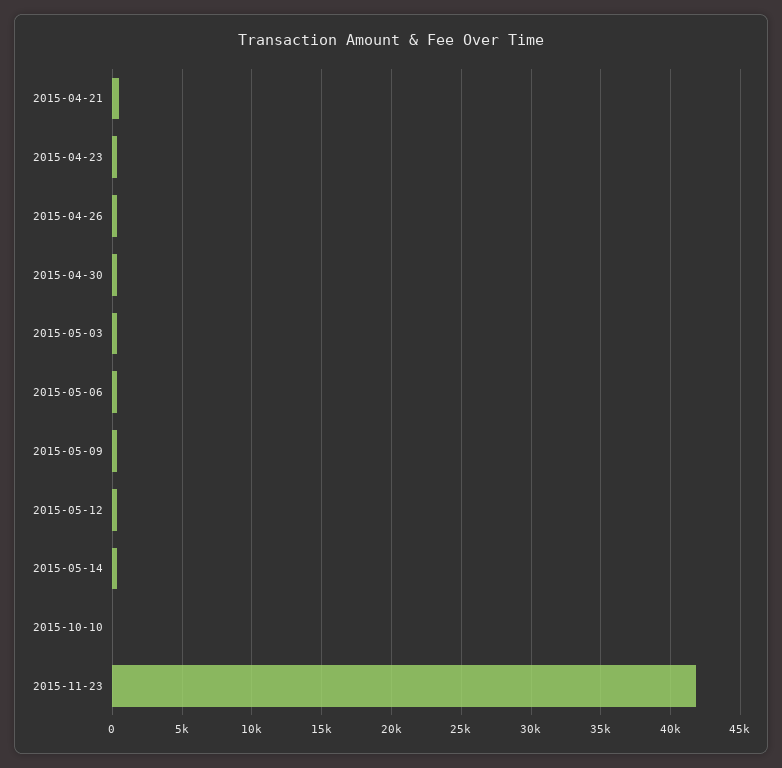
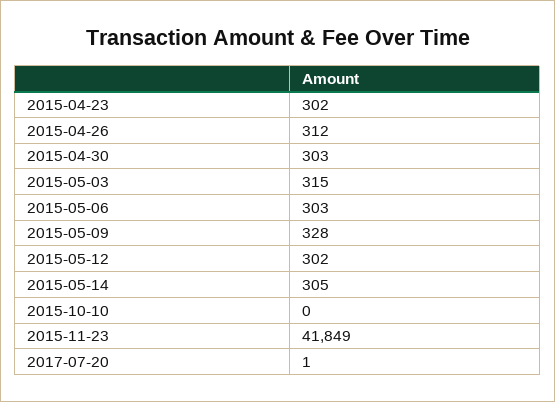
2015-04-21: 500 -> none
2017-07-20: none -> 1

